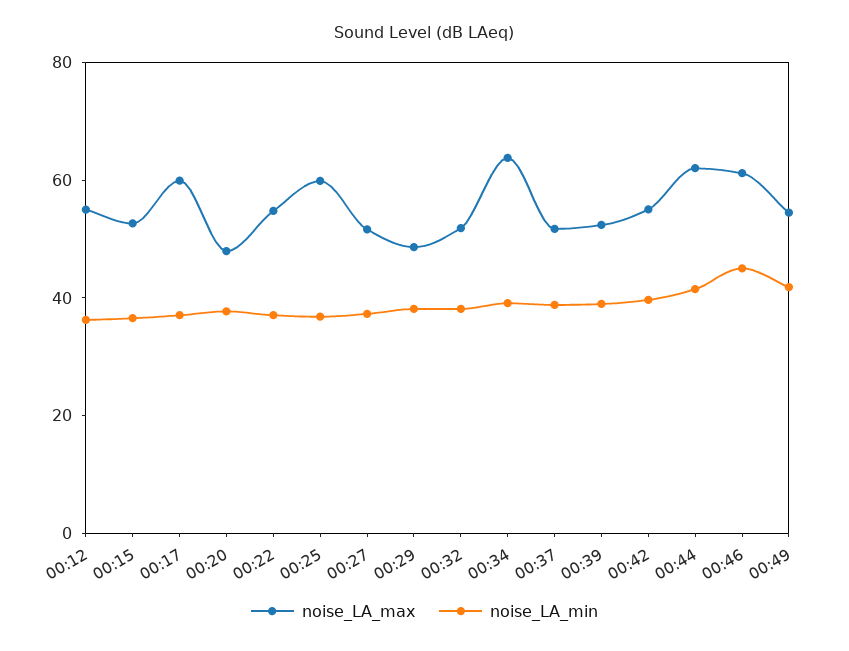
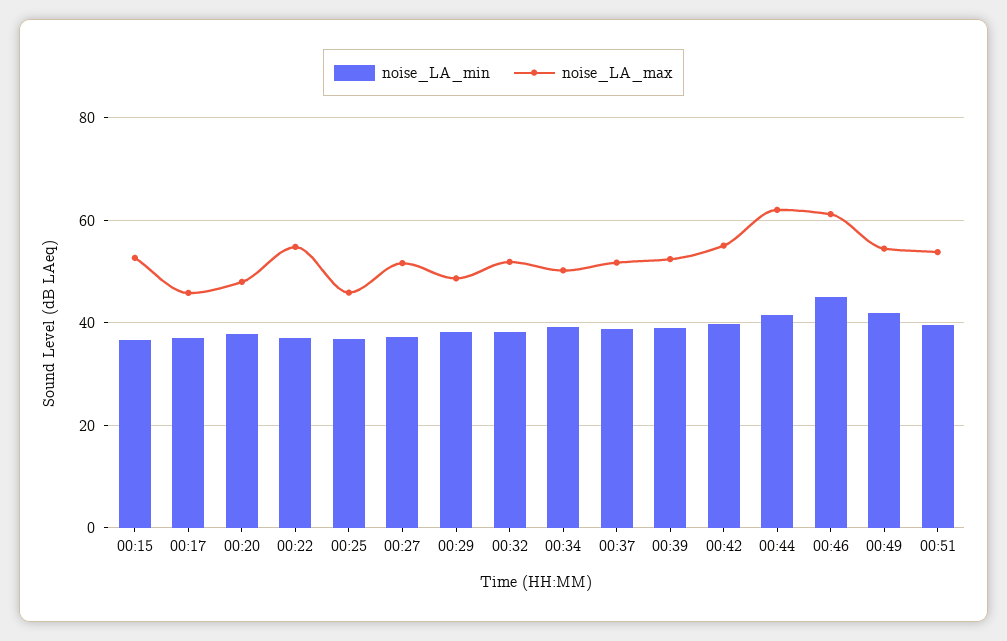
noise_LA_max, 00:12: 55 -> none
noise_LA_min, 00:12: 35 -> none
noise_LA_max, 00:17: 60 -> 46
noise_LA_max, 00:25: 60 -> 46
noise_LA_max, 00:34: 65 -> 50
noise_LA_min, 00:51: none -> 40
noise_LA_max, 00:51: none -> 54

